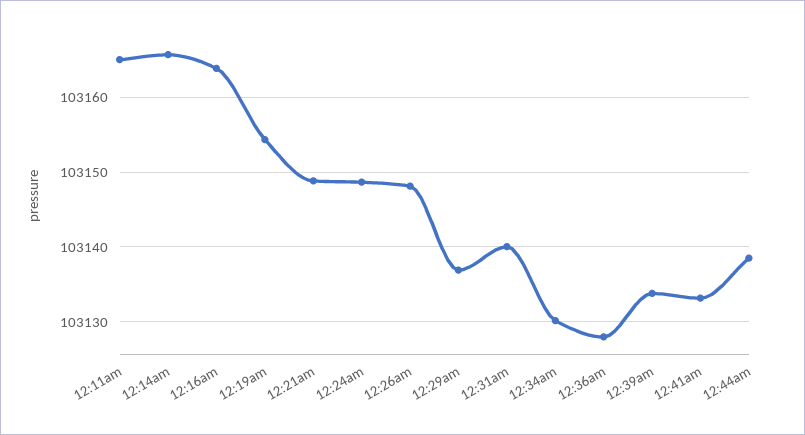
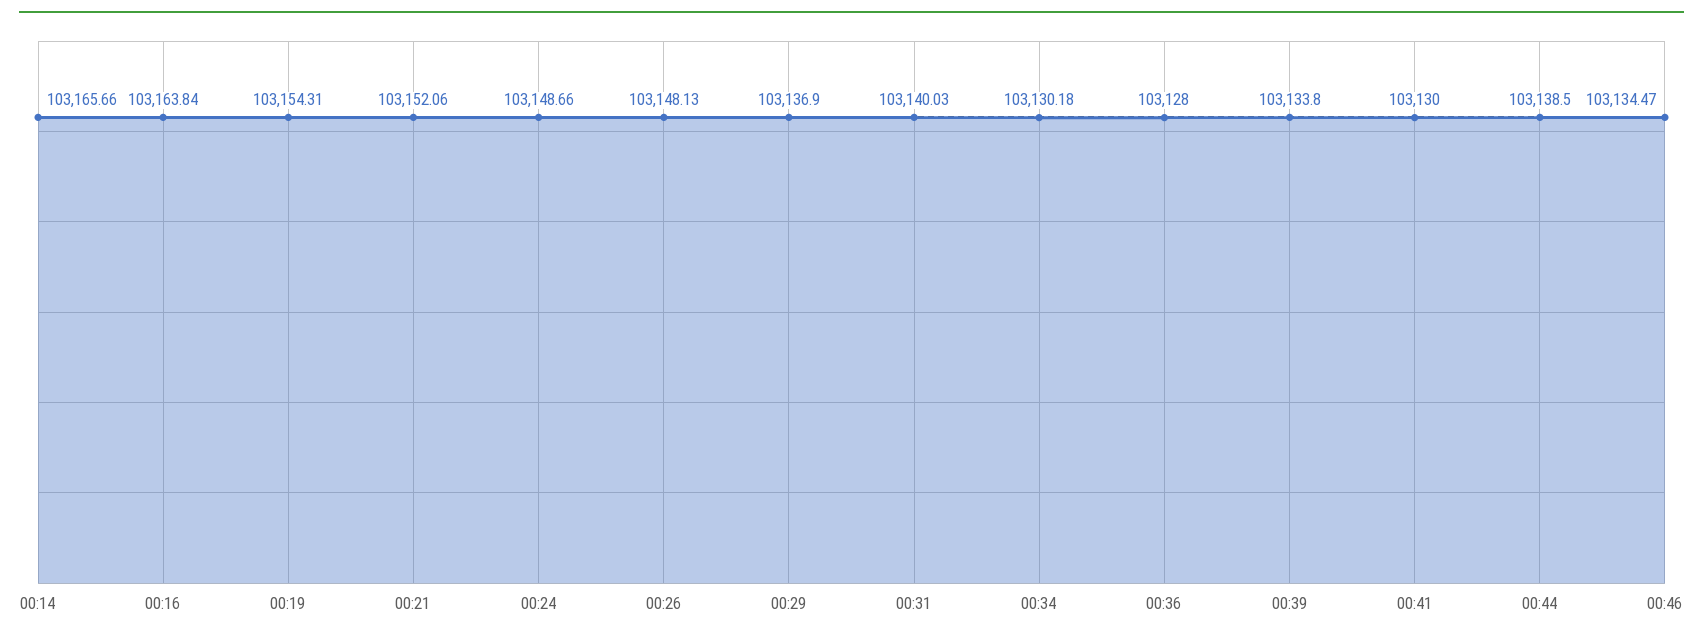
12:11am: 103165 -> none
12:21am: 103149 -> 103152.06
12:41am: 103133 -> 103130
00:46: none -> 103134.47

